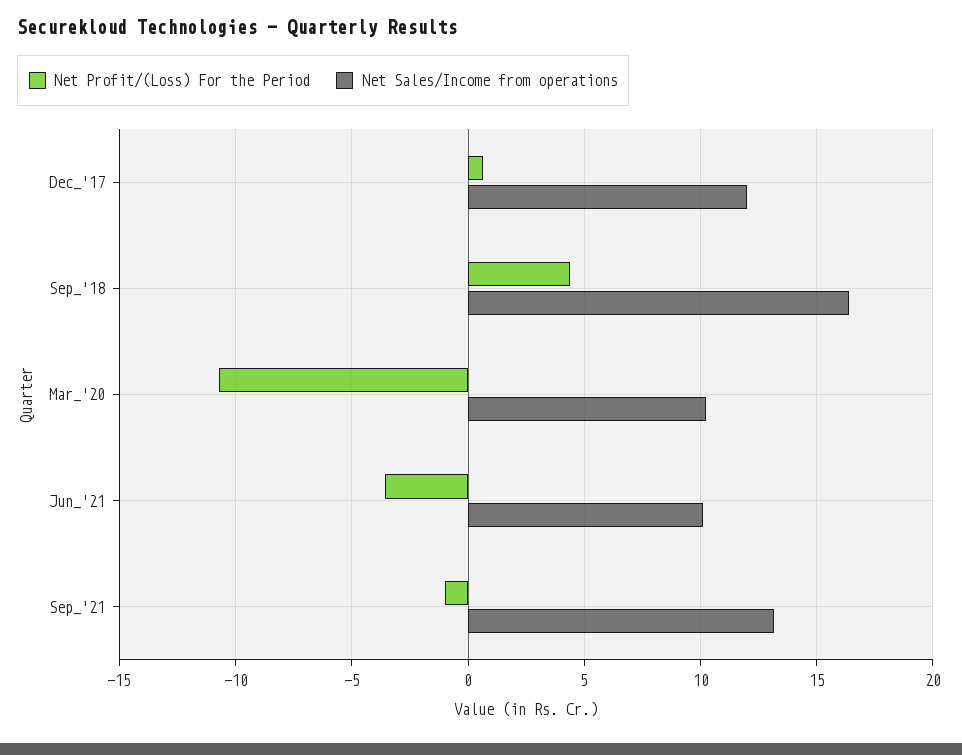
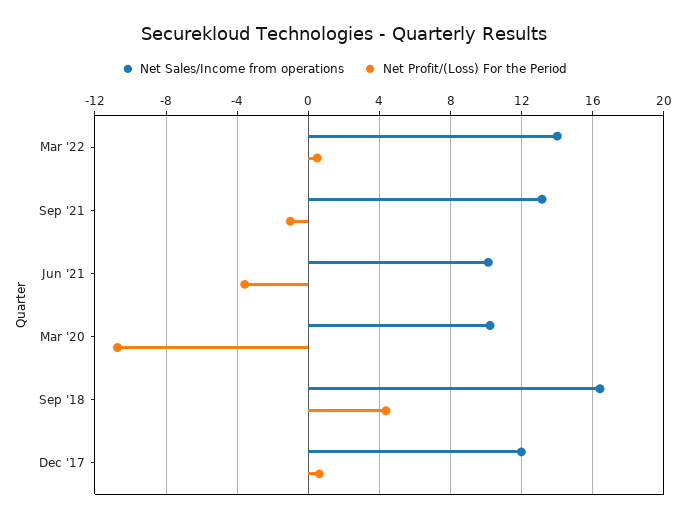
Net Sales/Income from operations, Mar '22: none -> 14
Net Profit/(Loss) For the Period, Mar '22: none -> 0.5

